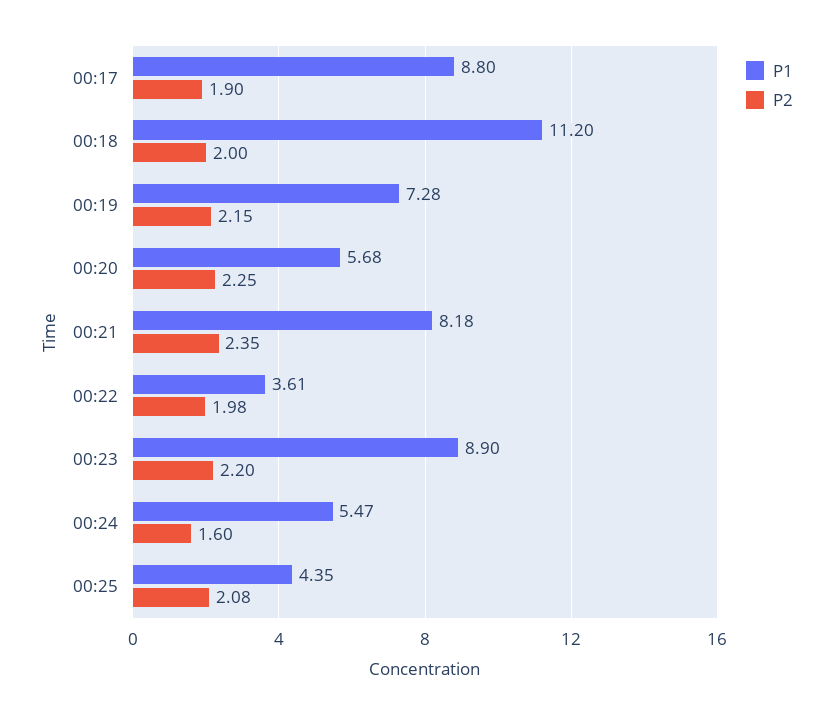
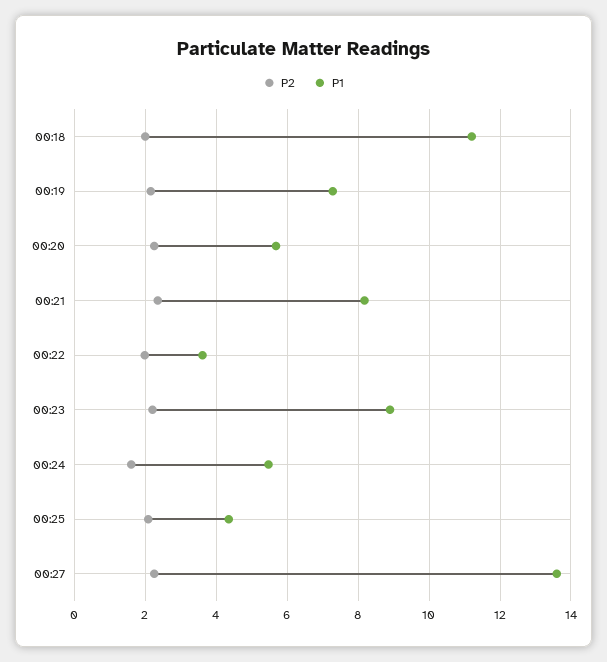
P1, 00:17: 8.8 -> none
P2, 00:17: 1.9 -> none
P2, 00:27: none -> 2.2
P1, 00:27: none -> 13.6

